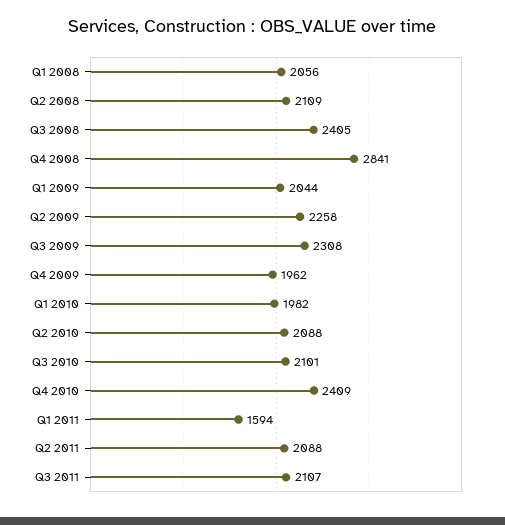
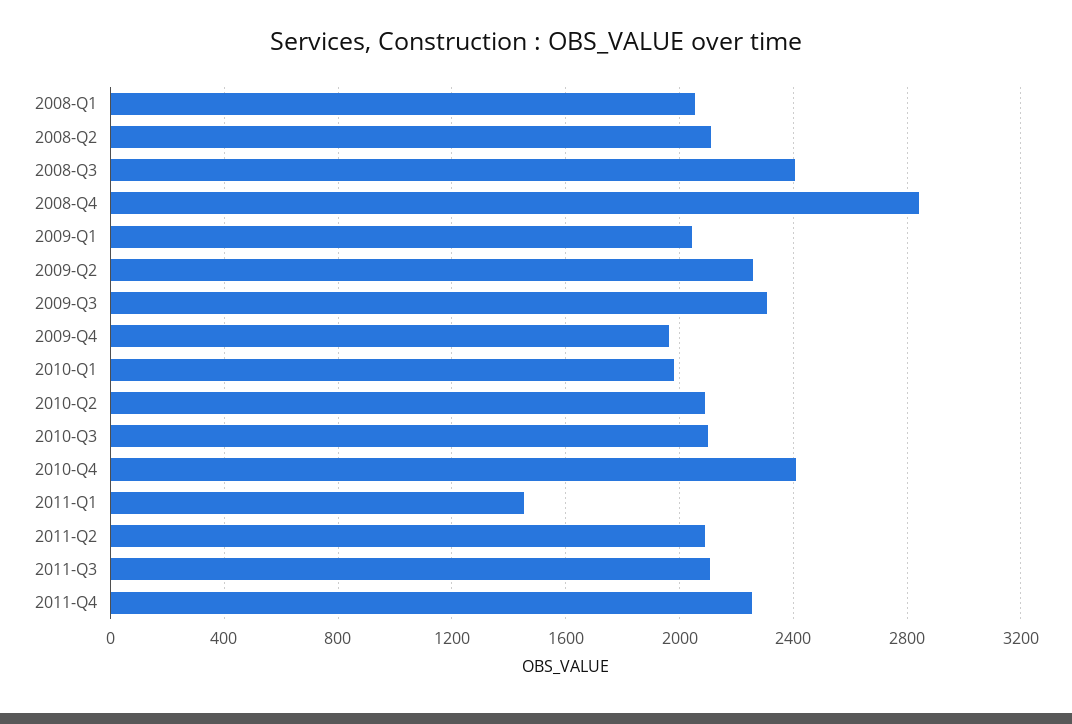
Q1 2011: 1594 -> 1450
2011-Q4: none -> 2250

